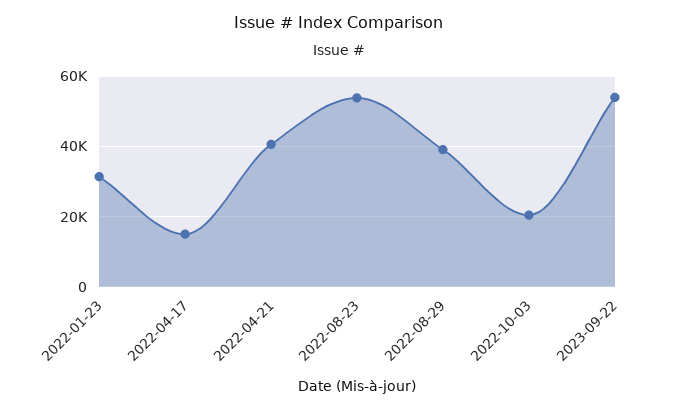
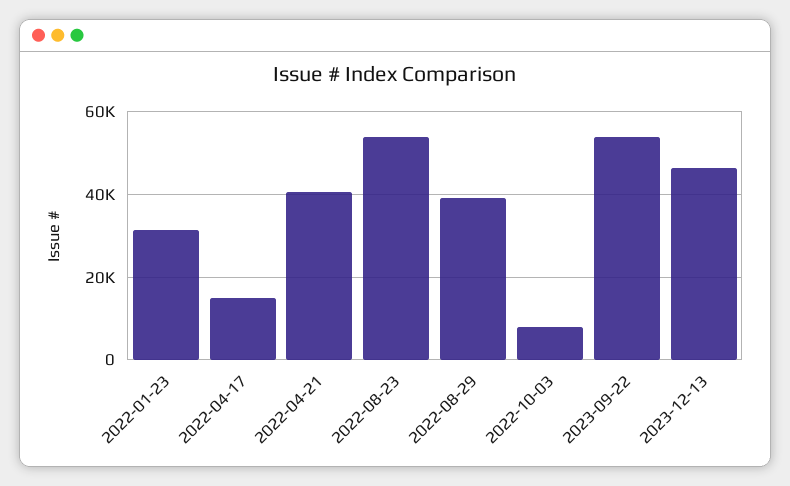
2022-10-03: 20000 -> 8000
2023-12-13: none -> 46000

